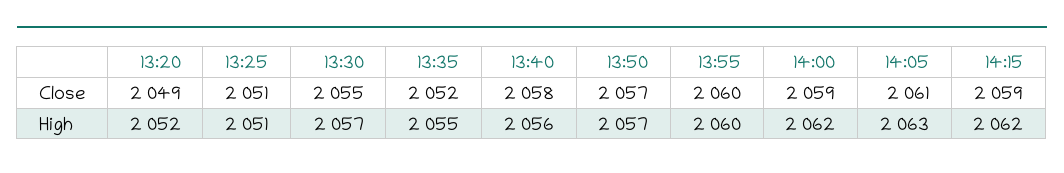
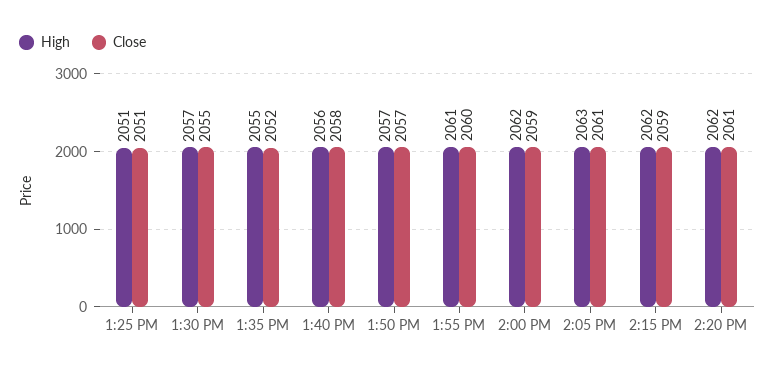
Close, 13:20: 2049 -> none
High, 13:20: 2052 -> none
High, 13:55: 2060 -> 2061
High, 2:20 PM: none -> 2062
Close, 2:20 PM: none -> 2061

